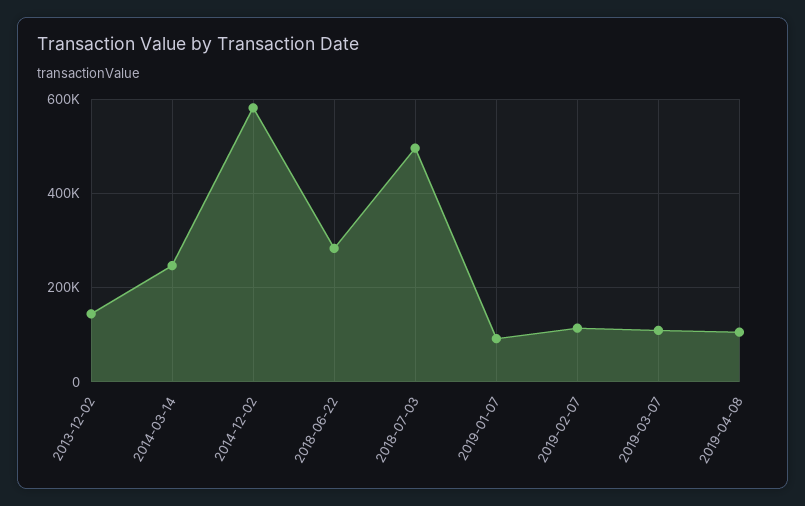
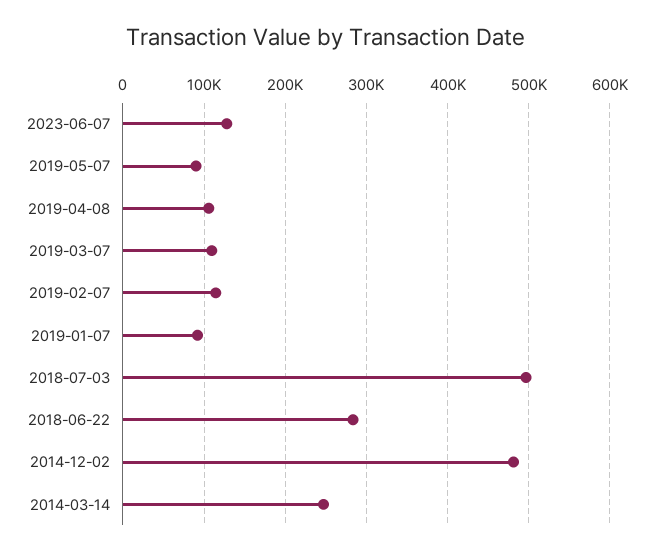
2013-12-02: 140000 -> none
2014-12-02: 580000 -> 480000
2023-06-07: none -> 130000
2019-05-07: none -> 90000

